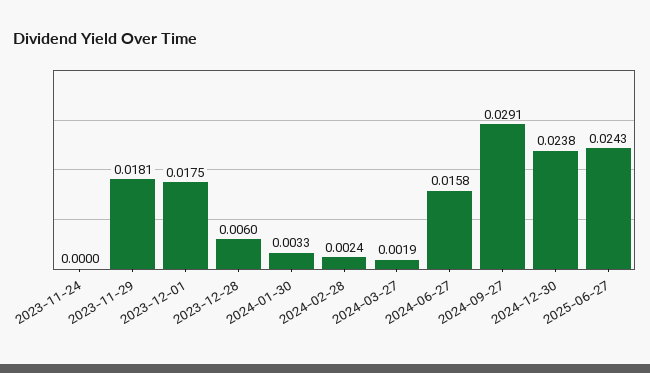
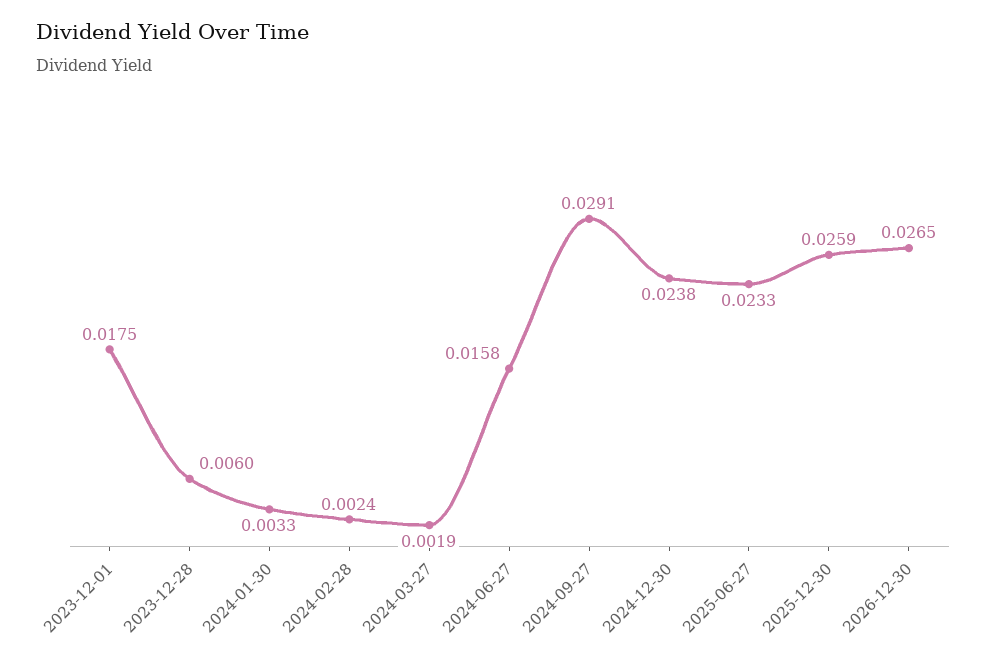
2023-11-24: 0 -> none
2023-11-29: 0.0181 -> none
2025-06-27: 0.0243 -> 0.0233
2025-12-30: none -> 0.0259
2026-12-30: none -> 0.0265

